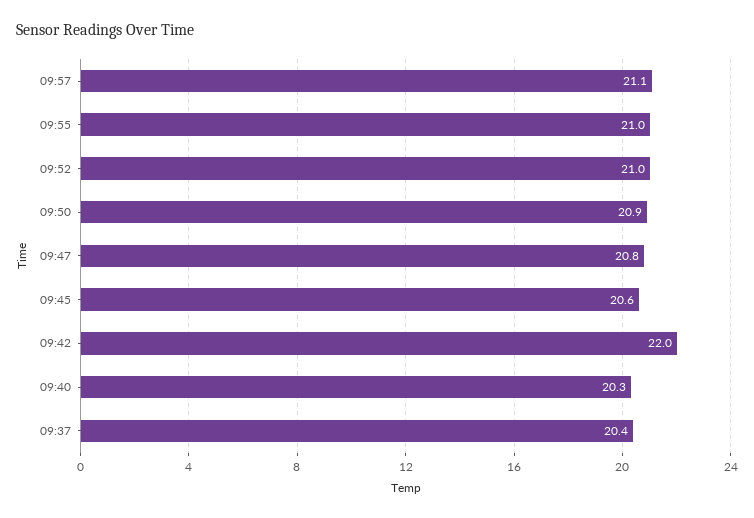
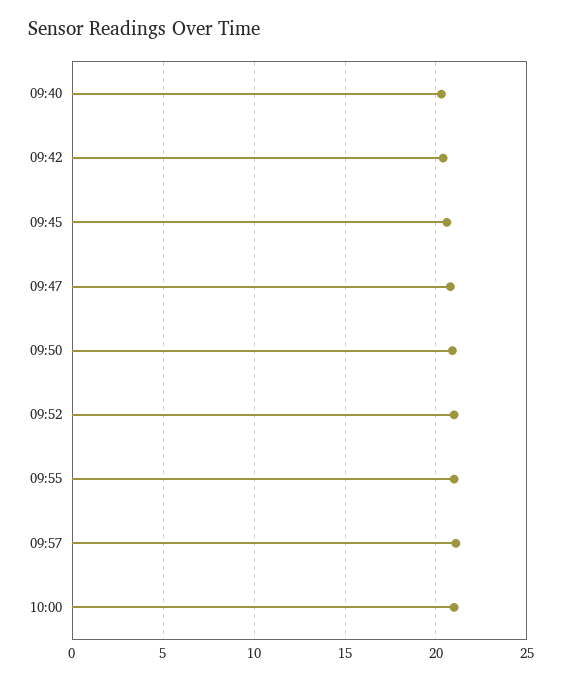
09:42: 22 -> 20.5
09:37: 20.4 -> none
10:00: none -> 21

